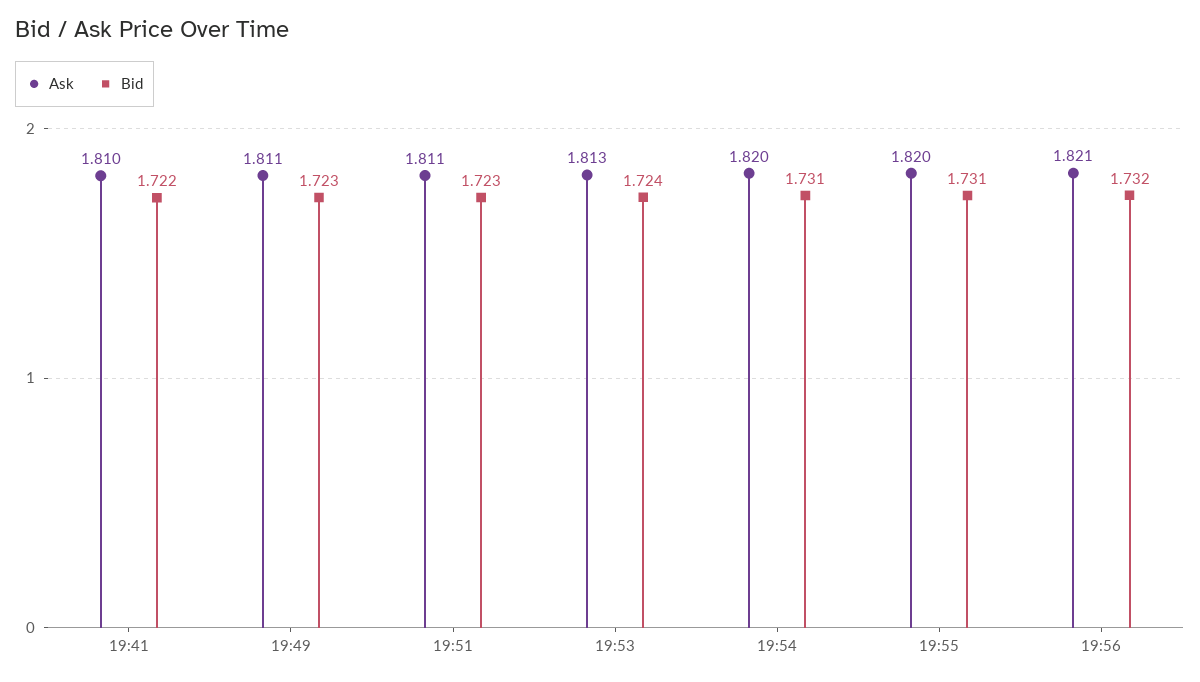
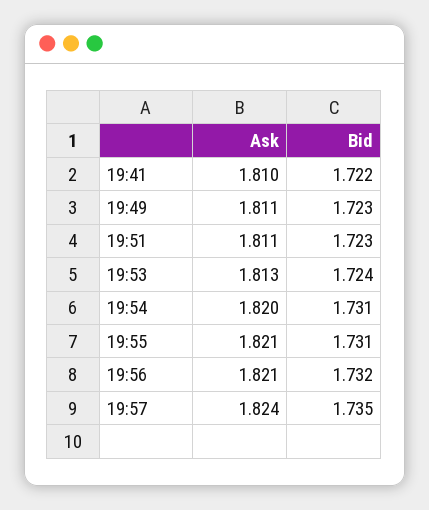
Ask, 19:55: 1.82 -> 1.821
Ask, 19:57: none -> 1.824
Bid, 19:57: none -> 1.735

